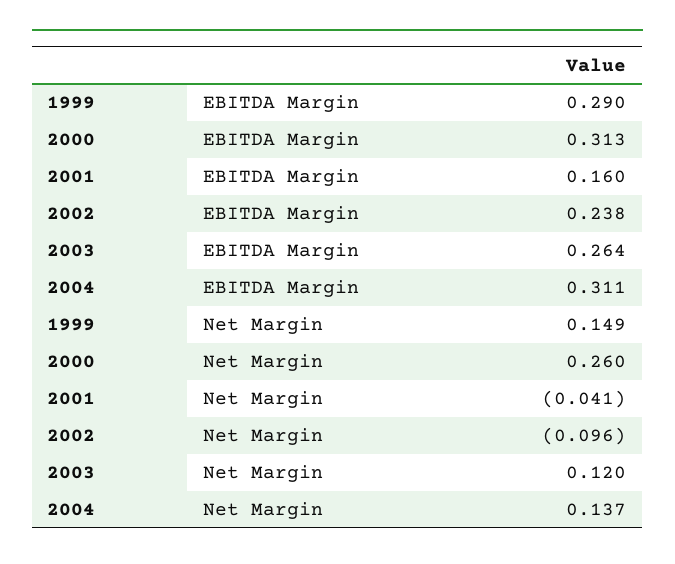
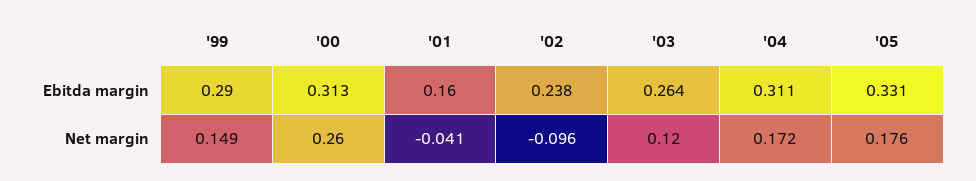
2004, Net Margin: 0.137 -> 0.172
'05, EBITDA Margin: none -> 0.331
'05, Net Margin: none -> 0.176

